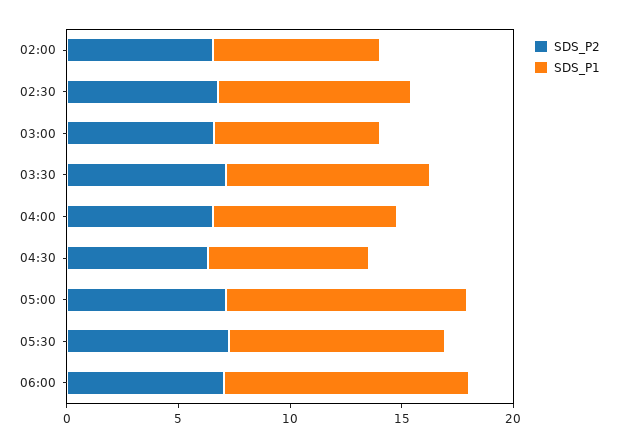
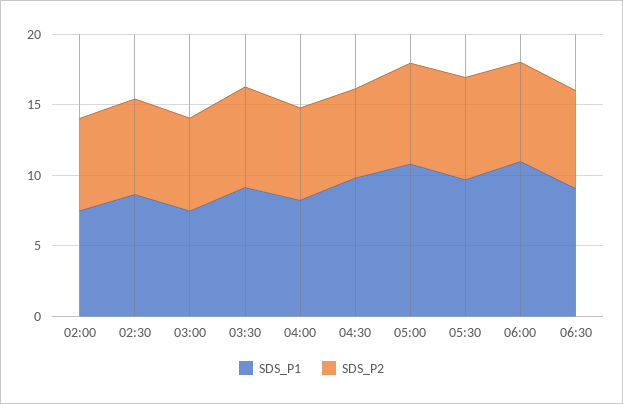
SDS_P1, 04:30: 7 -> 10
SDS_P1, 06:30: none -> 9
SDS_P2, 06:30: none -> 7

